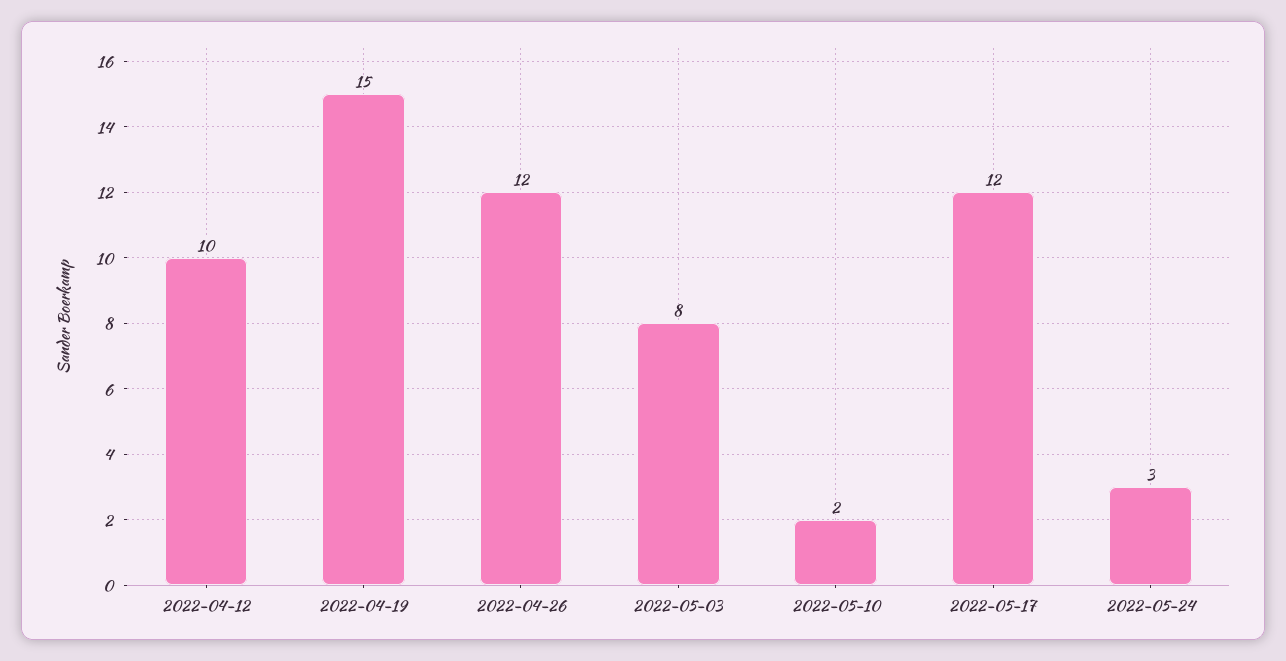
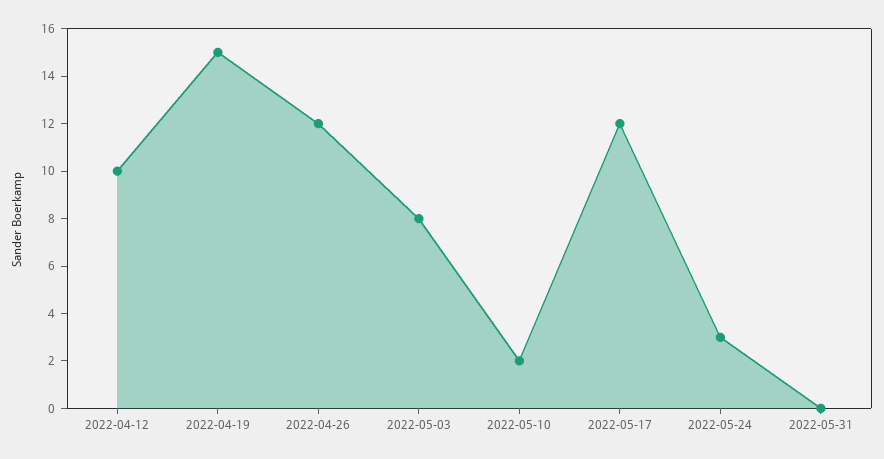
2022-05-31: none -> 0

